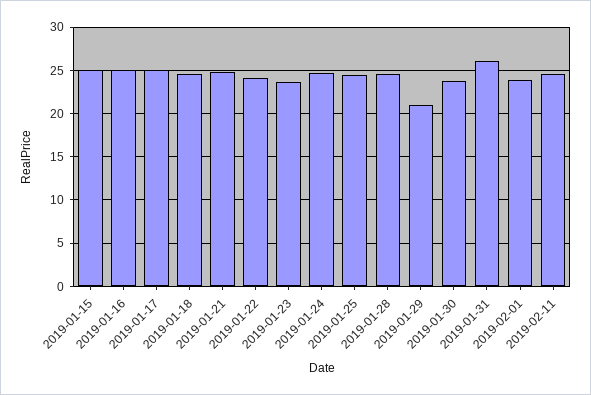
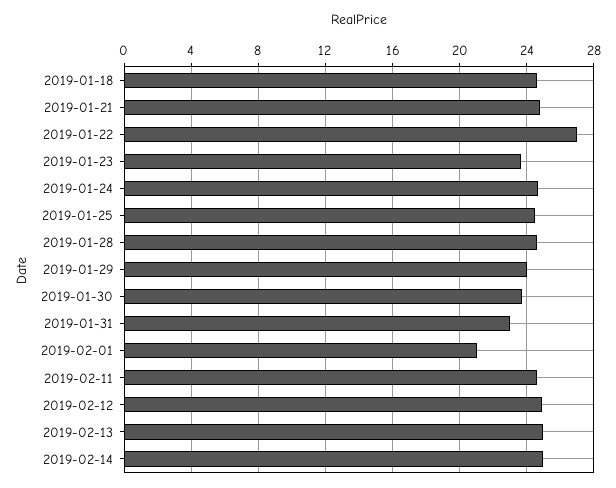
2019-01-15: 25 -> none
2019-01-16: 25 -> none
2019-01-17: 25 -> none
2019-01-22: 24 -> 27
2019-01-29: 21 -> 24
2019-01-31: 26 -> 23
2019-02-01: 24 -> 21
2019-02-12: none -> 25
2019-02-13: none -> 25
2019-02-14: none -> 25

